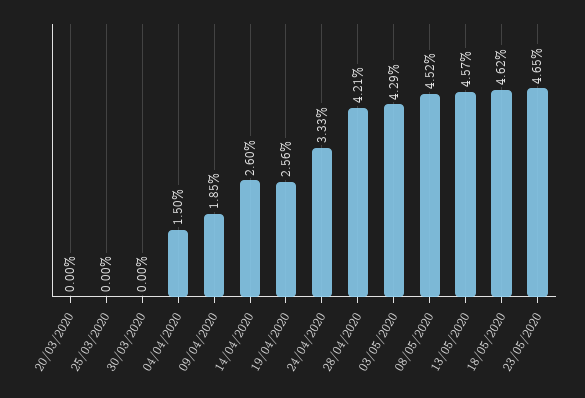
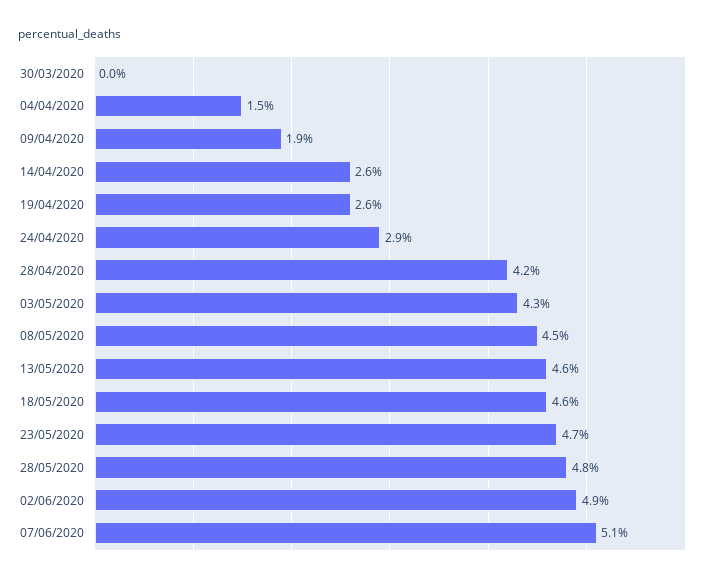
20/03/2020: 0 -> none
25/03/2020: 0 -> none
24/04/2020: 3.33 -> 2.9
28/05/2020: none -> 4.8
02/06/2020: none -> 4.9
07/06/2020: none -> 5.1

